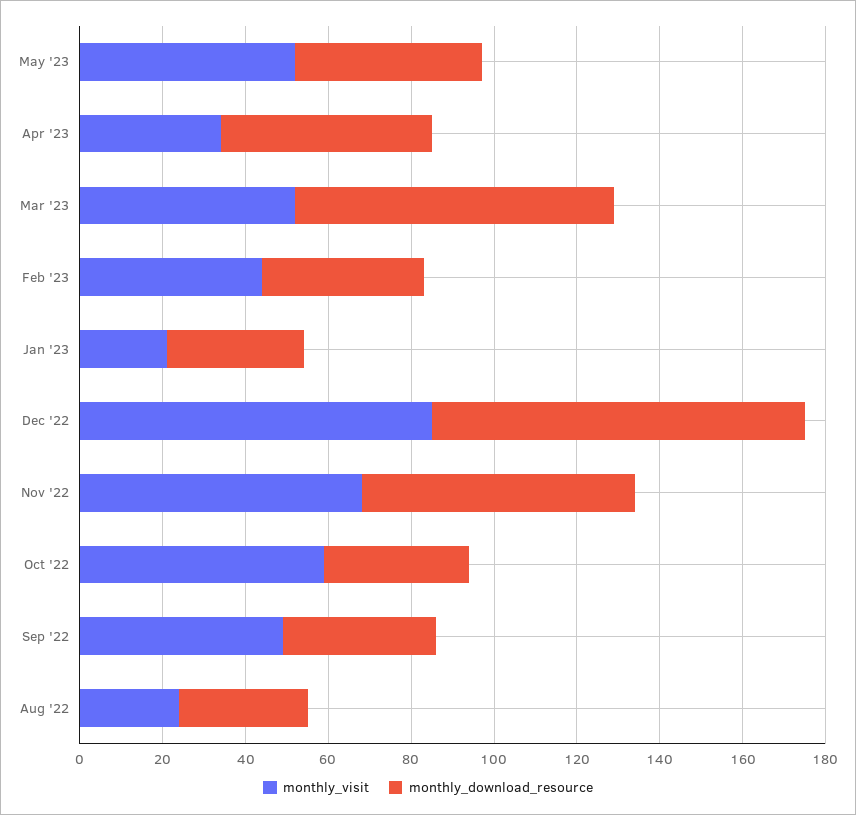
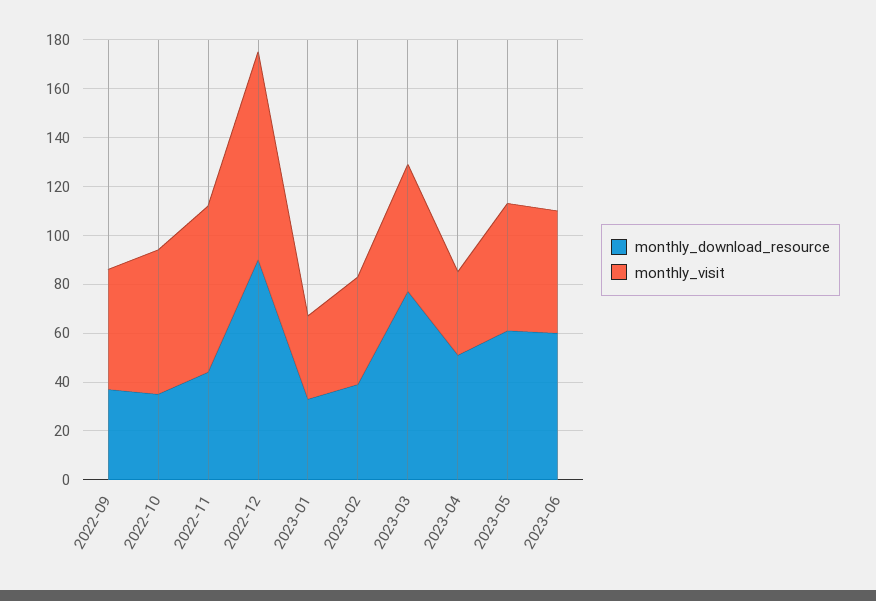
monthly_download_resource, May '23: 45 -> 60
monthly_visit, Jan '23: 20 -> 35
monthly_download_resource, Nov '22: 65 -> 45
monthly_visit, Aug '22: 25 -> none
monthly_download_resource, Aug '22: 30 -> none
monthly_download_resource, 2023-06: none -> 60
monthly_visit, 2023-06: none -> 50

